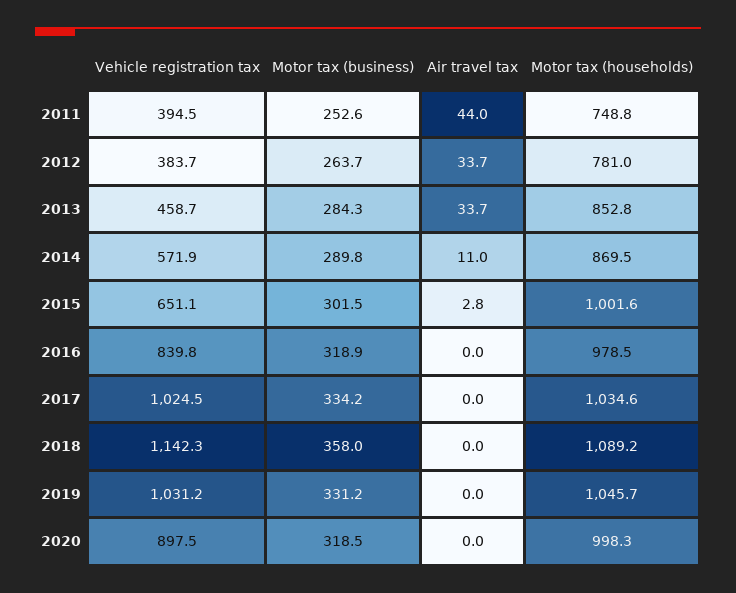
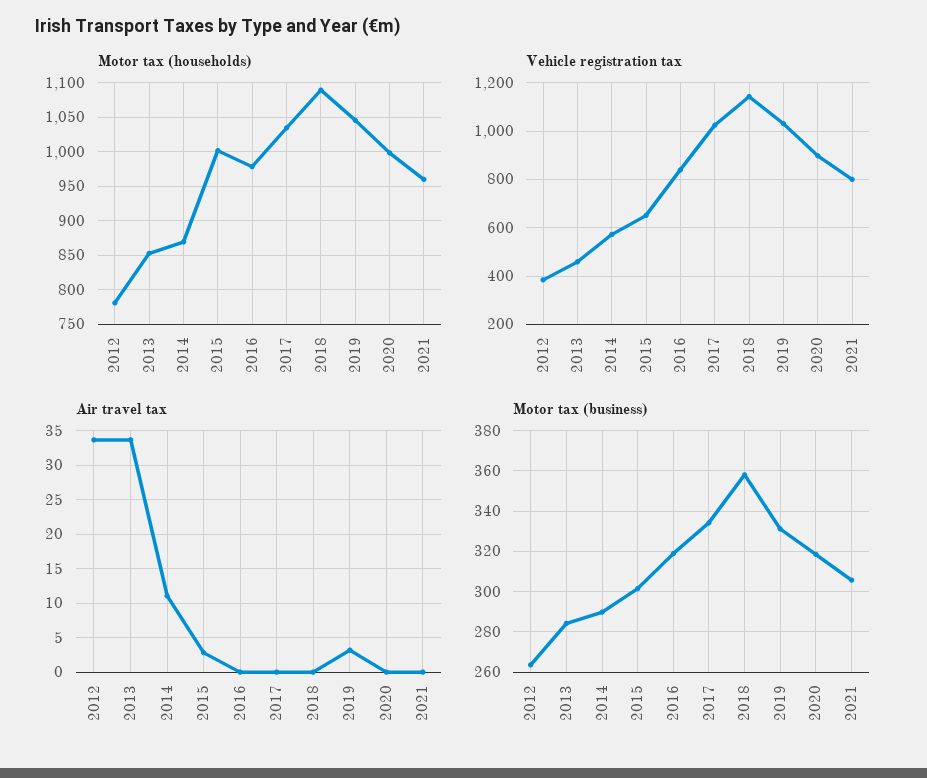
Vehicle registration tax, 2011: 394.5 -> none
Motor tax (business), 2011: 252.6 -> none
Air travel tax, 2011: 44 -> none
Motor tax (households), 2011: 748.8 -> none
Air travel tax, 2019: 0 -> 3
Motor tax (households), 2021: none -> 960
Vehicle registration tax, 2021: none -> 800
Air travel tax, 2021: none -> 0
Motor tax (business), 2021: none -> 305

